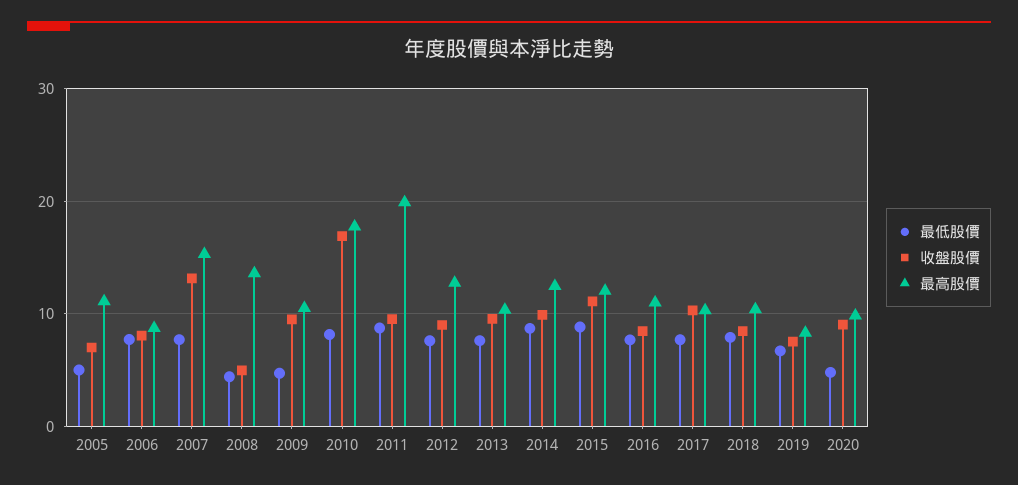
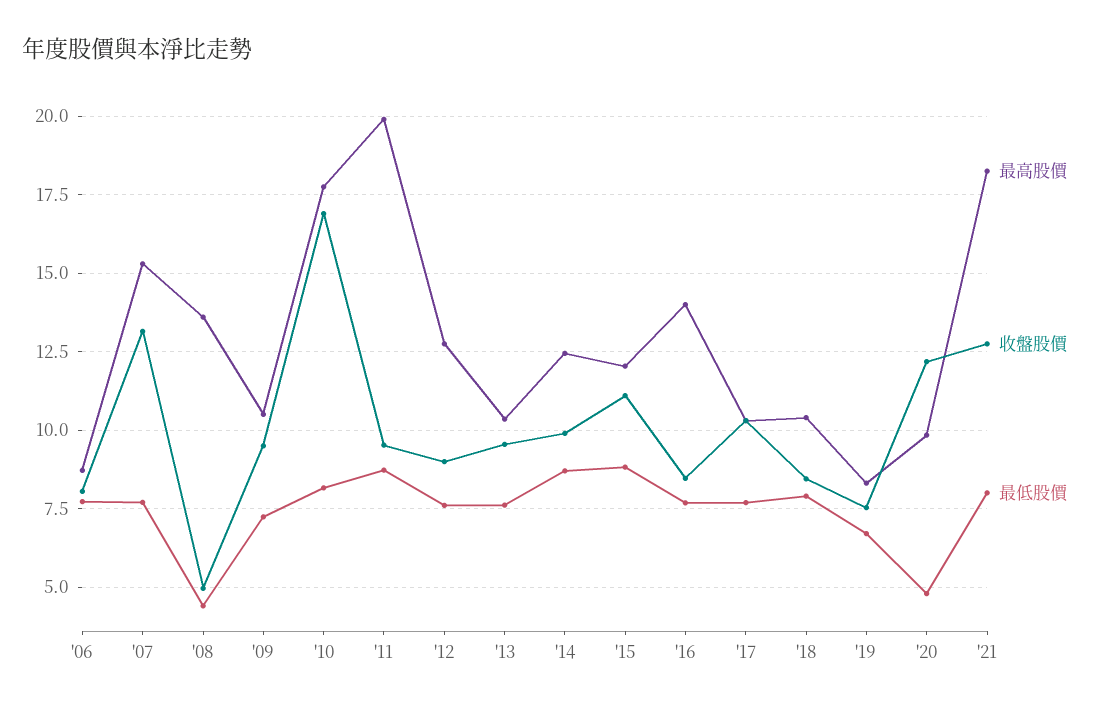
最低股價, 2005: 5 -> none
收盤股價, 2005: 7 -> none
最高股價, 2005: 11 -> none
最低股價, 2009: 5 -> 7.25
最高股價, 2016: 11 -> 14
收盤股價, 2020: 9 -> 12.25
最高股價, '21: none -> 18.25
收盤股價, '21: none -> 12.75
最低股價, '21: none -> 8

